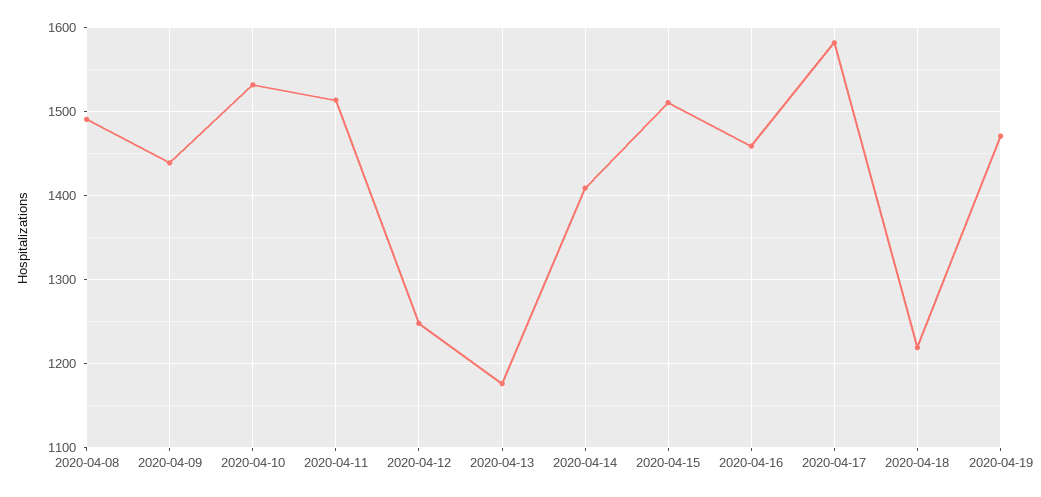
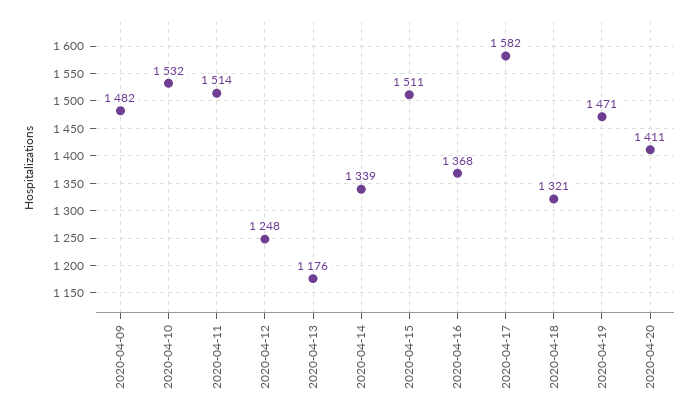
2020-04-08: 1490 -> none
2020-04-09: 1440 -> 1482
2020-04-14: 1410 -> 1339
2020-04-16: 1460 -> 1368
2020-04-18: 1220 -> 1321
2020-04-20: none -> 1411

